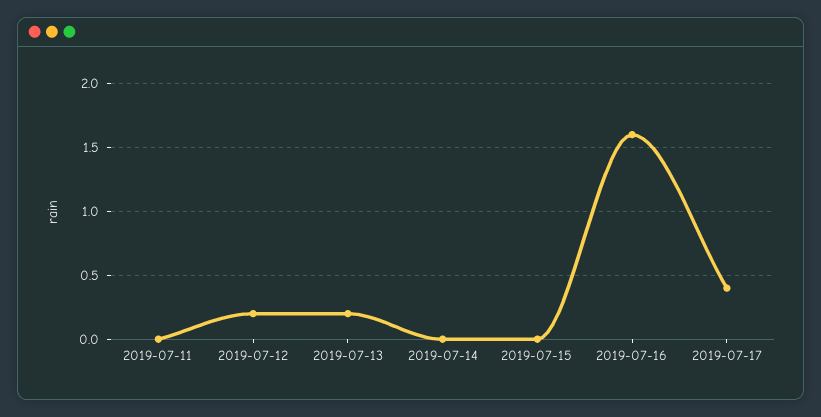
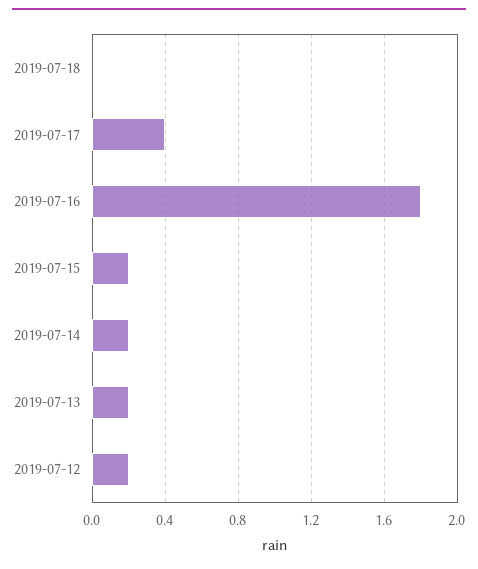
2019-07-11: 0 -> none
2019-07-14: 0 -> 0.2
2019-07-15: 0 -> 0.2
2019-07-16: 1.6 -> 1.8
2019-07-18: none -> 0

